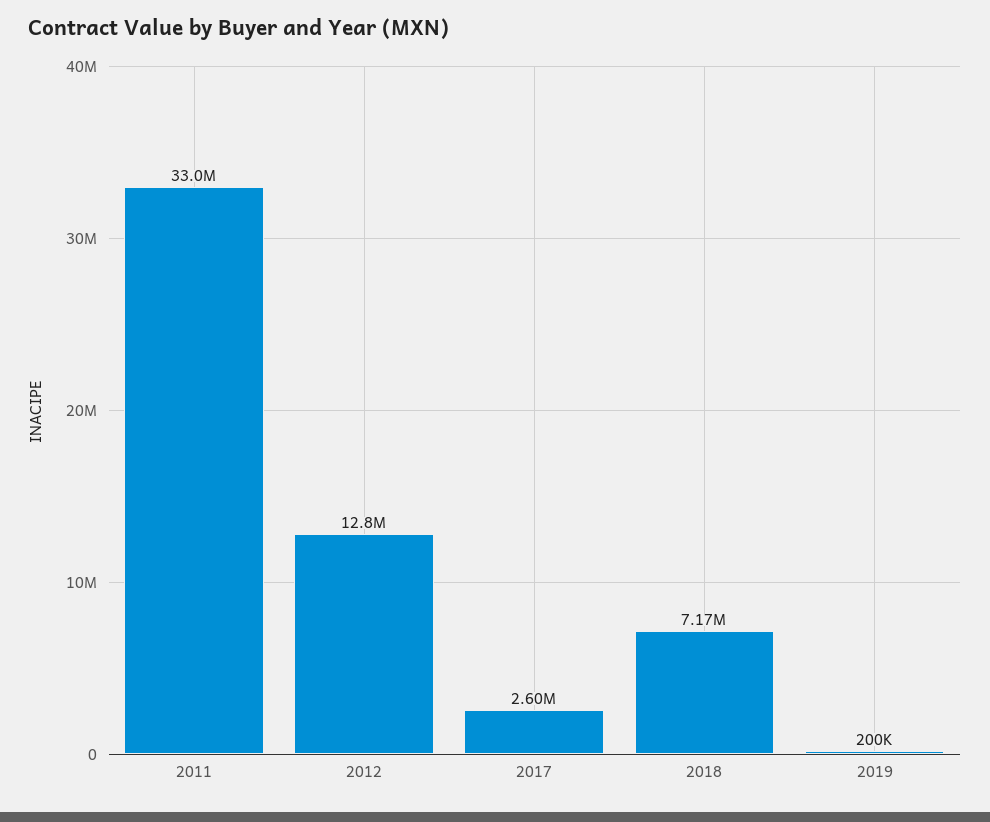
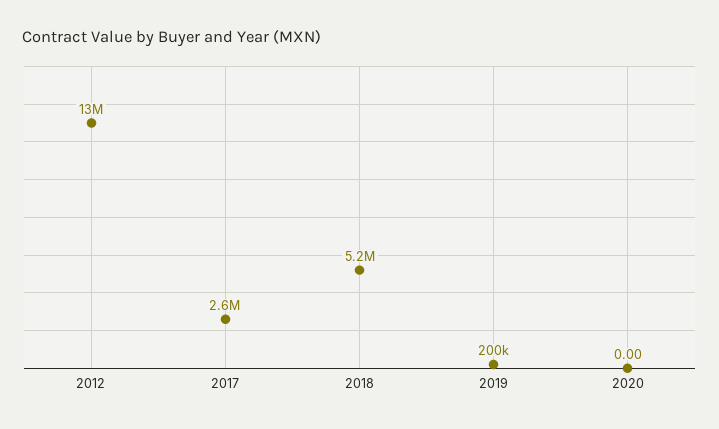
2011: 33000000 -> none
2018: 7170000 -> 5200000
2020: none -> 0

